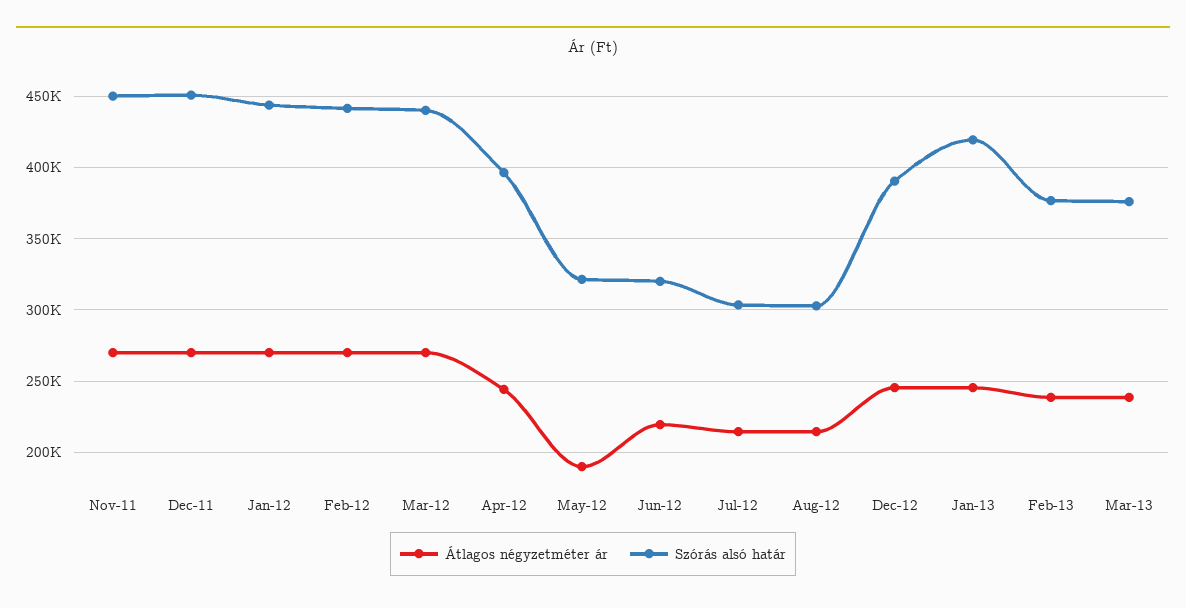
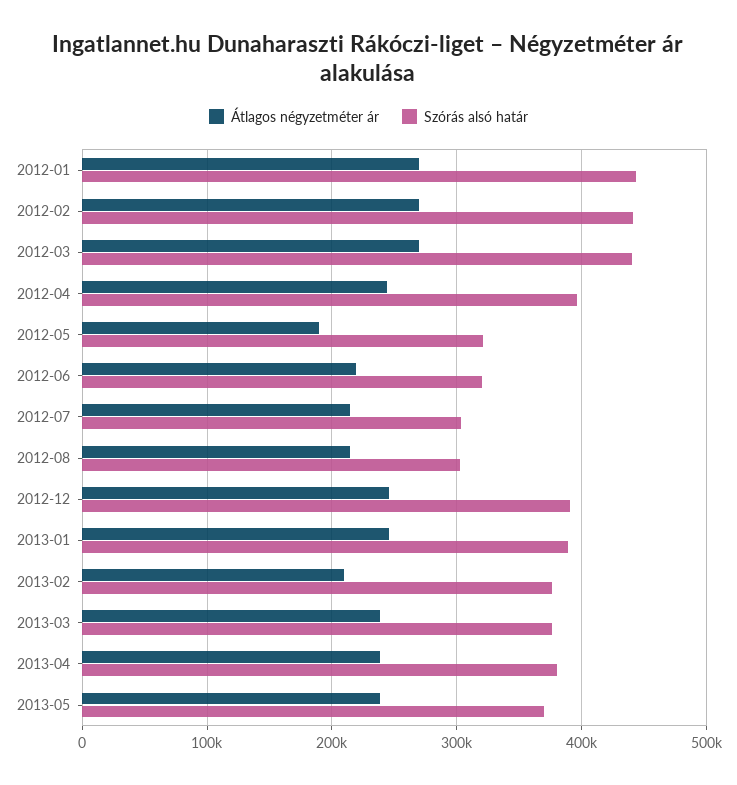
Átlagos négyzetméter ár, Nov-11: 270000 -> none
Szórás alsó határ, Nov-11: 450000 -> none
Átlagos négyzetméter ár, Dec-11: 270000 -> none
Szórás alsó határ, Dec-11: 450000 -> none
Szórás alsó határ, Jan-13: 420000 -> 390000
Átlagos négyzetméter ár, Feb-13: 240000 -> 210000
Átlagos négyzetméter ár, 2013-04: none -> 240000
Szórás alsó határ, 2013-04: none -> 380000
Átlagos négyzetméter ár, 2013-05: none -> 240000
Szórás alsó határ, 2013-05: none -> 370000

